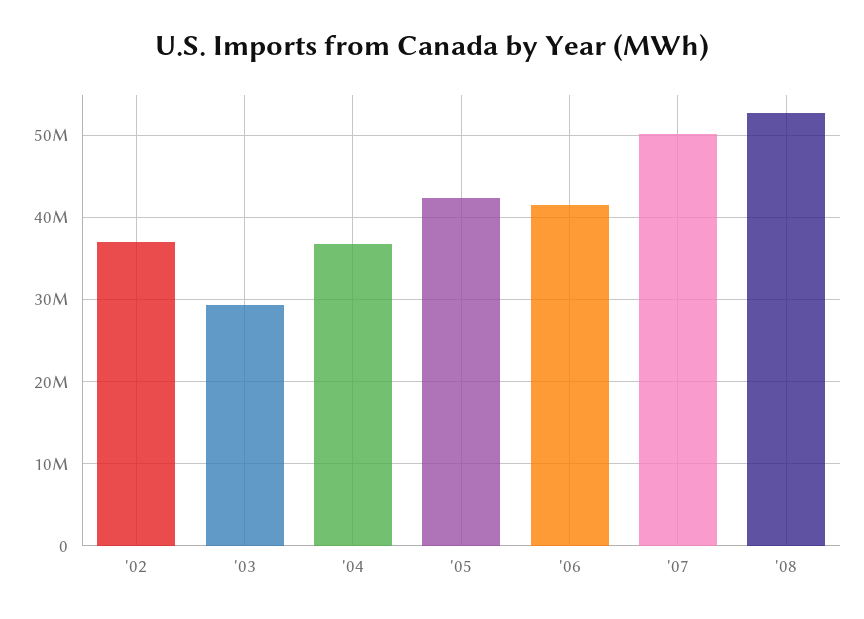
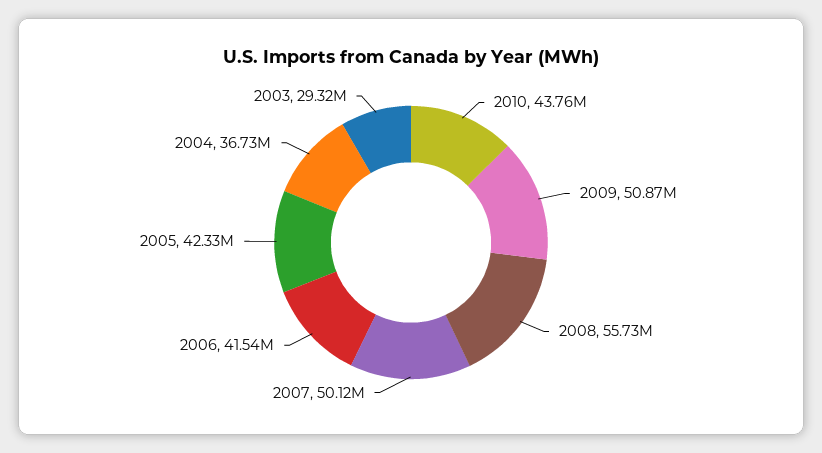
'02: 37000000 -> none
'08: 53000000 -> 55730000
2010: none -> 43760000
2009: none -> 50870000

